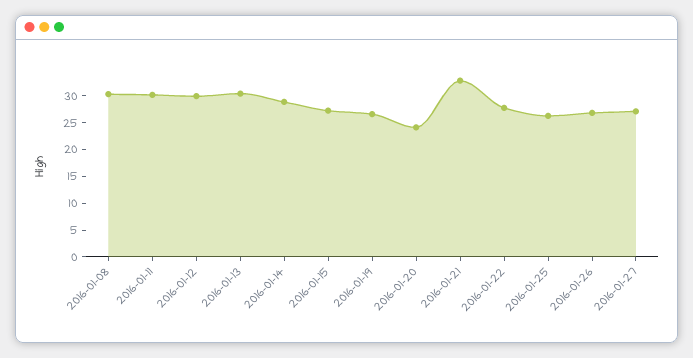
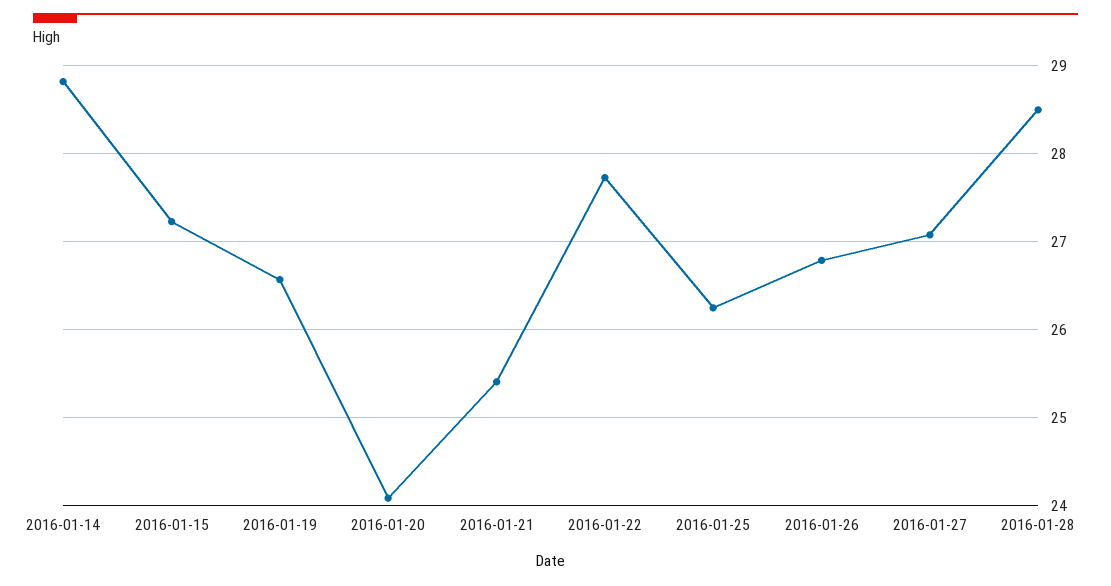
2016-01-08: 30 -> none
2016-01-11: 30 -> none
2016-01-12: 30 -> none
2016-01-13: 30 -> none
2016-01-21: 32.5 -> 25.4
2016-01-28: none -> 28.5

